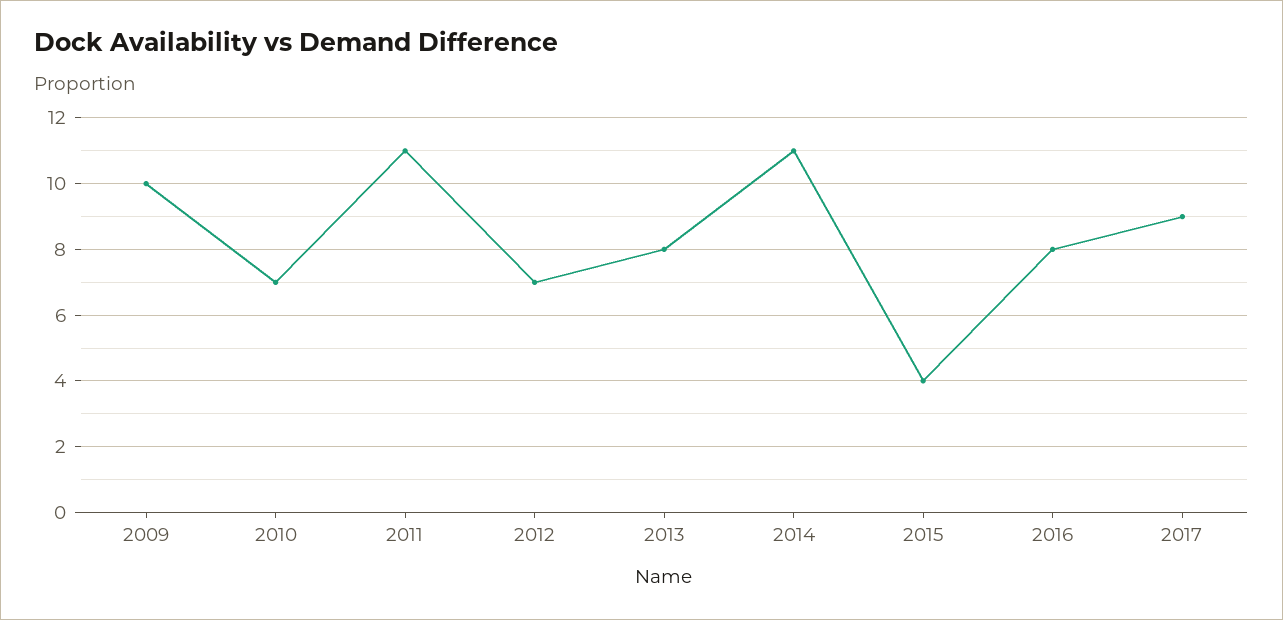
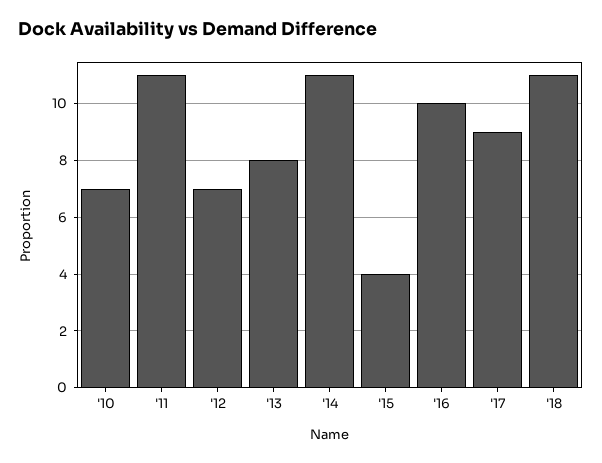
2009: 10 -> none
2016: 8 -> 10
'18: none -> 11

